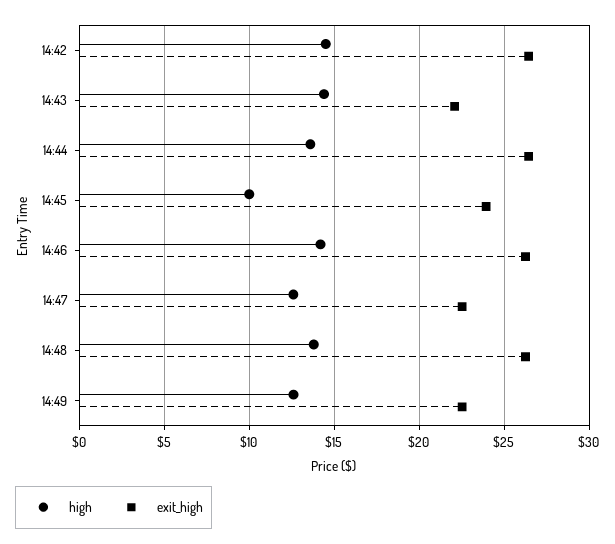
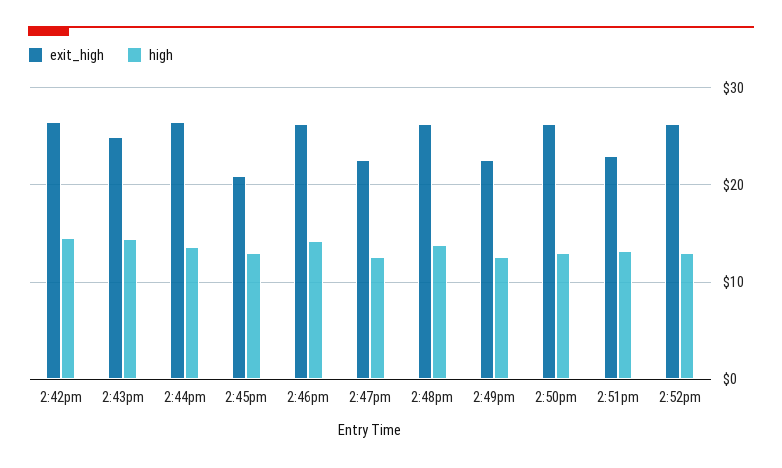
exit_high, 14:43: 22 -> 25
high, 14:45: 10 -> 13
exit_high, 14:45: 24 -> 21
exit_high, 2:50pm: none -> 26
high, 2:50pm: none -> 13
exit_high, 2:51pm: none -> 23
high, 2:51pm: none -> 13
exit_high, 2:52pm: none -> 26
high, 2:52pm: none -> 13

